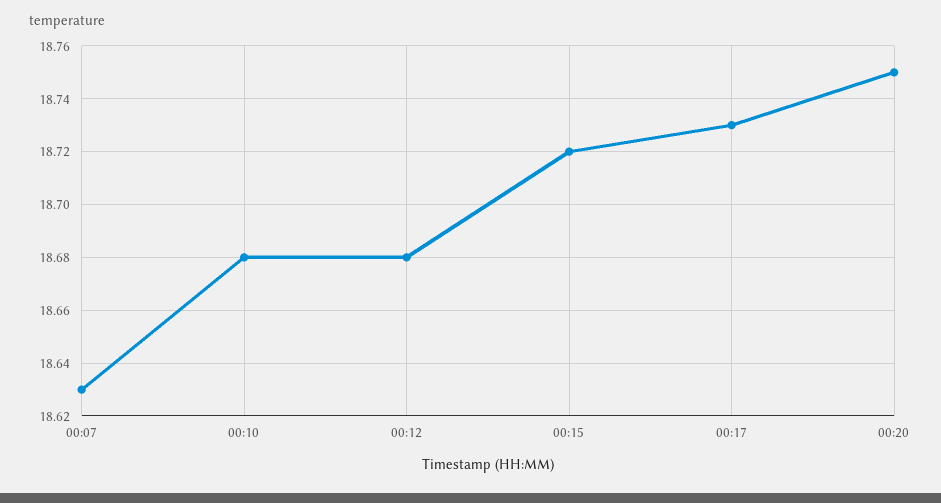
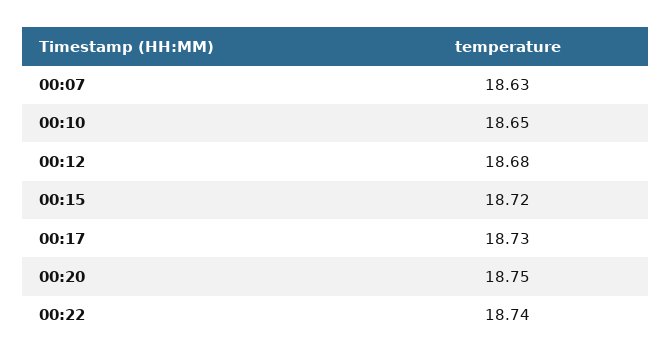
00:10: 18.68 -> 18.65
00:22: none -> 18.74

